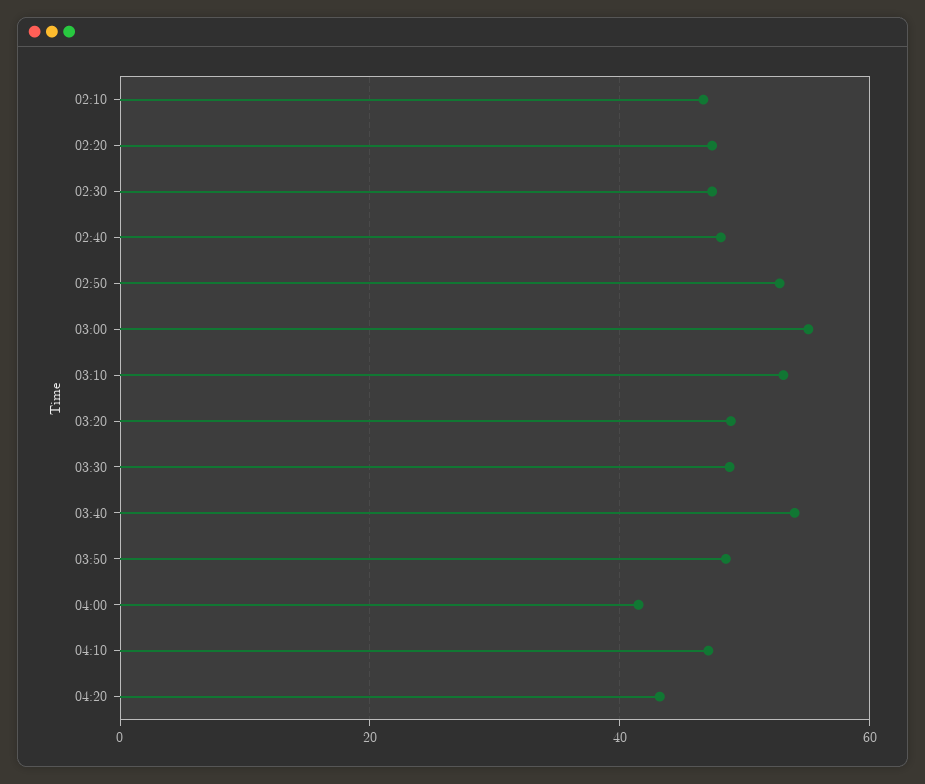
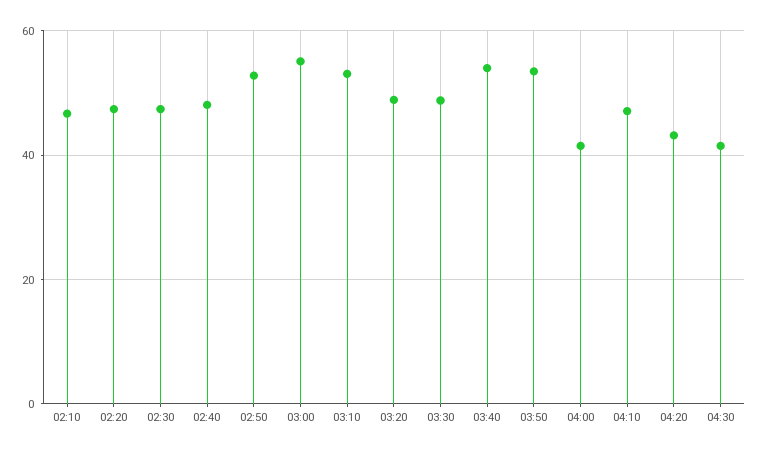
03:50: 48 -> 54
04:30: none -> 42

